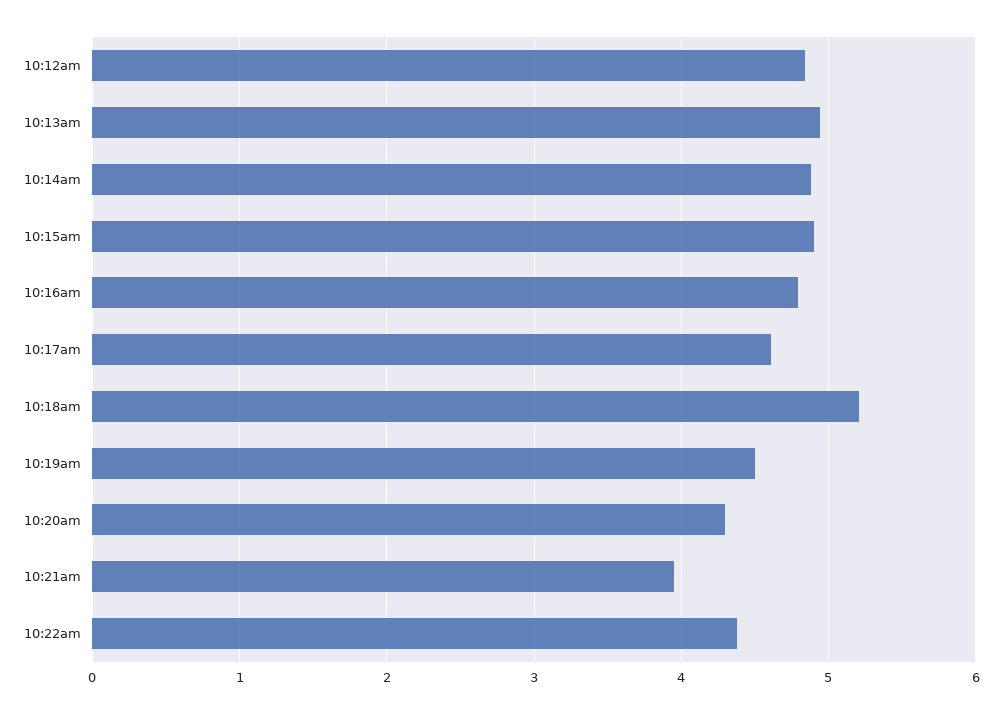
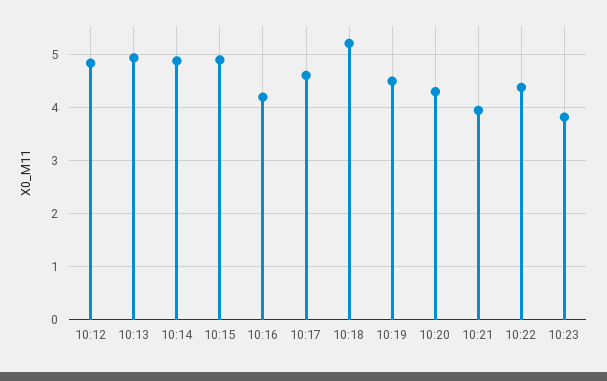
10:16am: 4.8 -> 4.2
10:23: none -> 3.8

